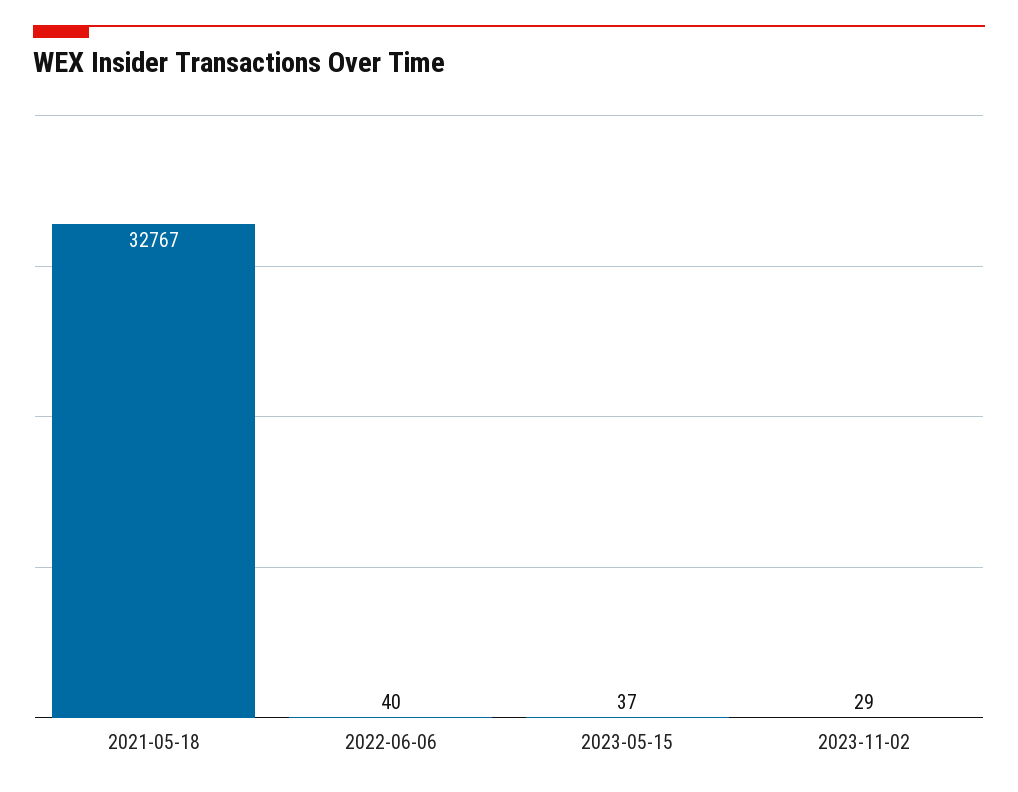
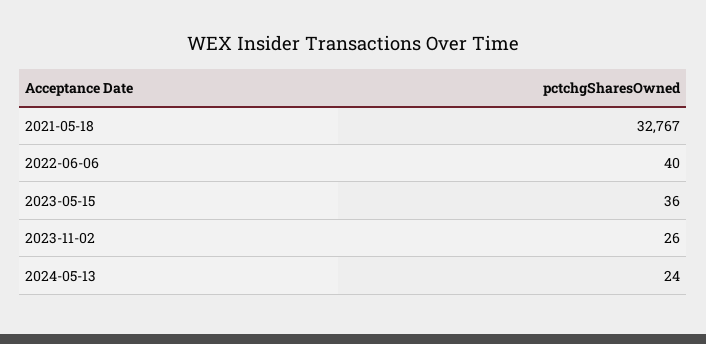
2023-05-15: 37 -> 36
2023-11-02: 29 -> 26
2024-05-13: none -> 24

